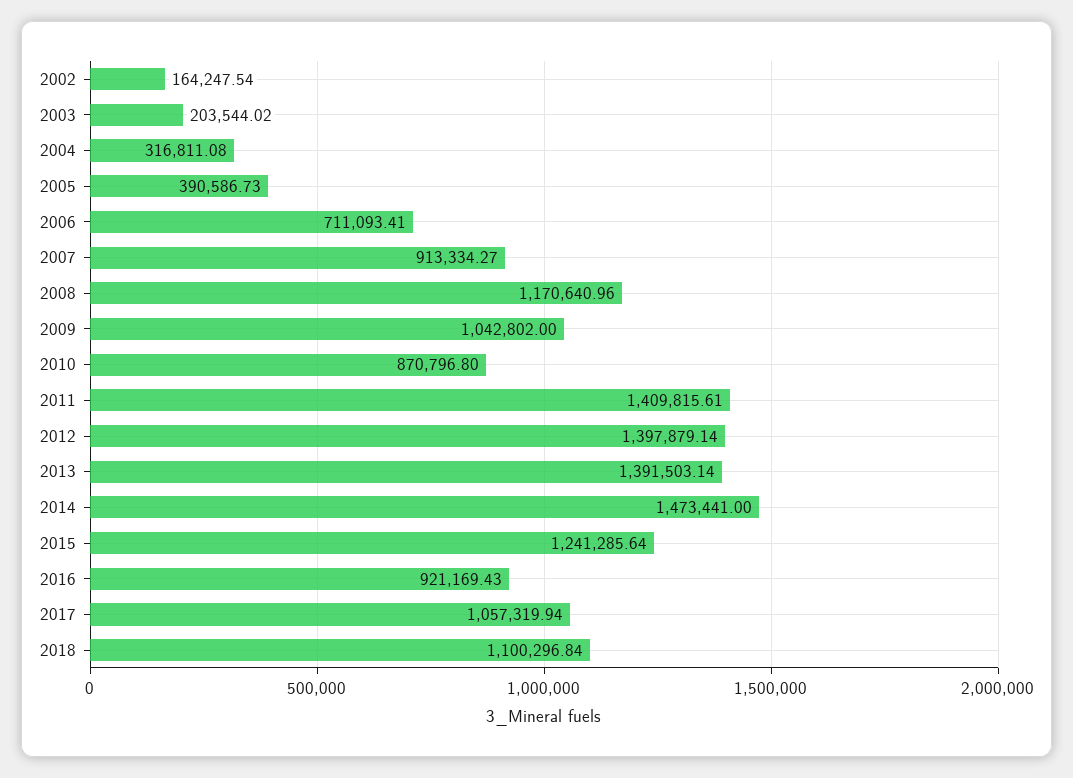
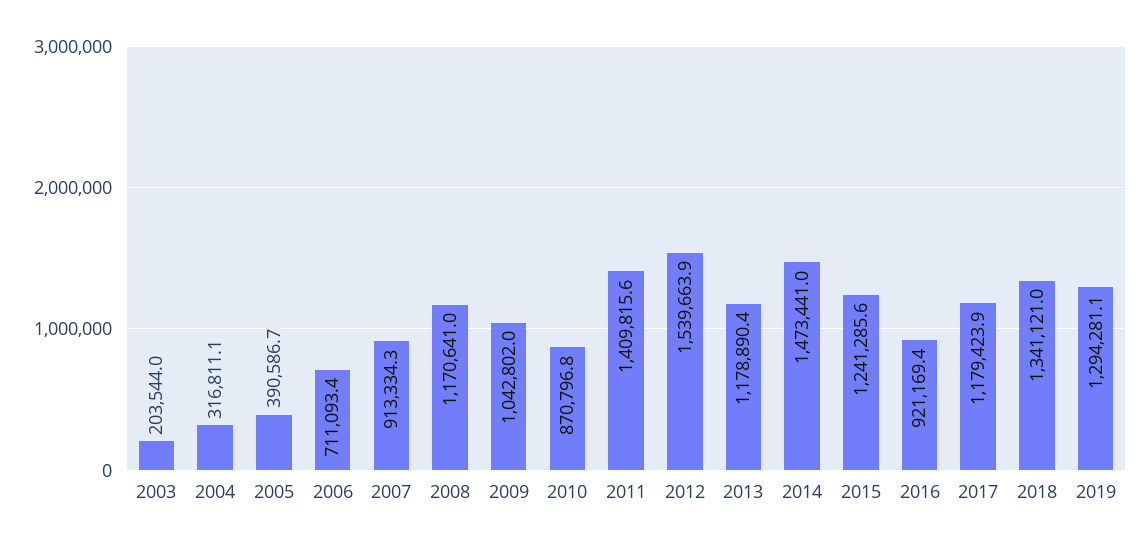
2002: 164247.54 -> none
2012: 1397879.14 -> 1539663.9
2013: 1391503.14 -> 1178890.4
2017: 1057319.94 -> 1179423.9
2018: 1100296.84 -> 1341121
2019: none -> 1294281.1

